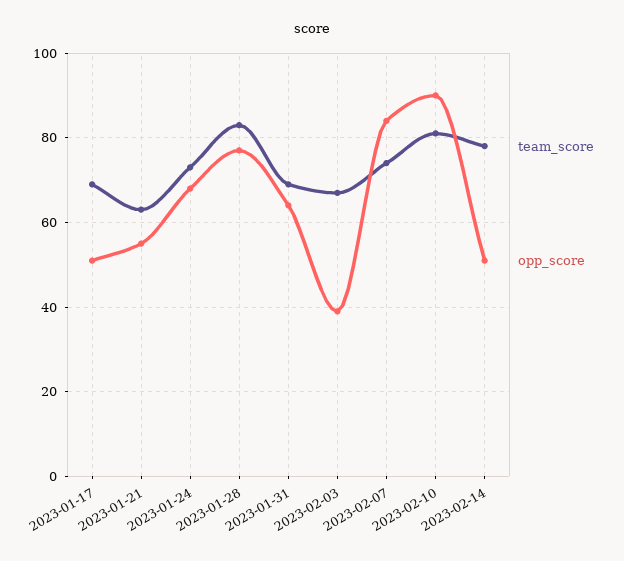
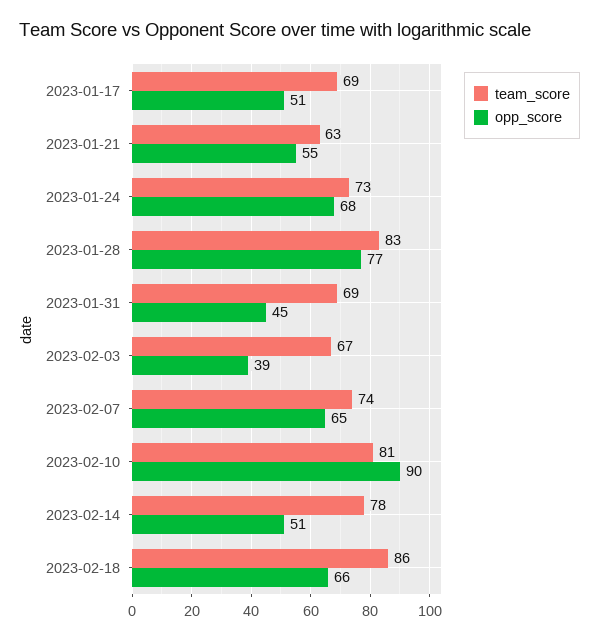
opp_score, 2023-01-31: 65 -> 45
opp_score, 2023-02-07: 85 -> 65
team_score, 2023-02-18: none -> 86
opp_score, 2023-02-18: none -> 66

